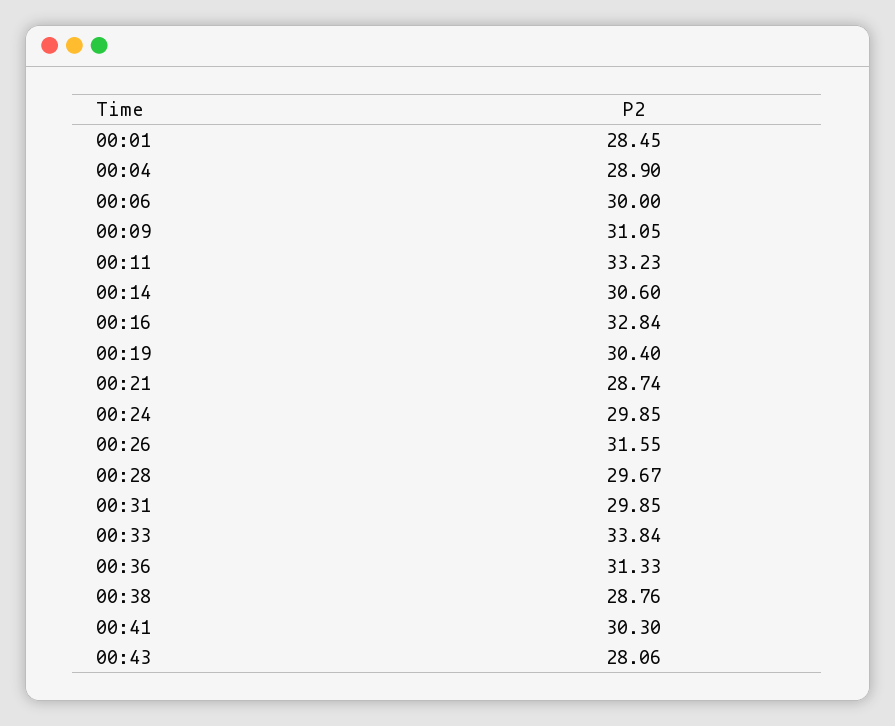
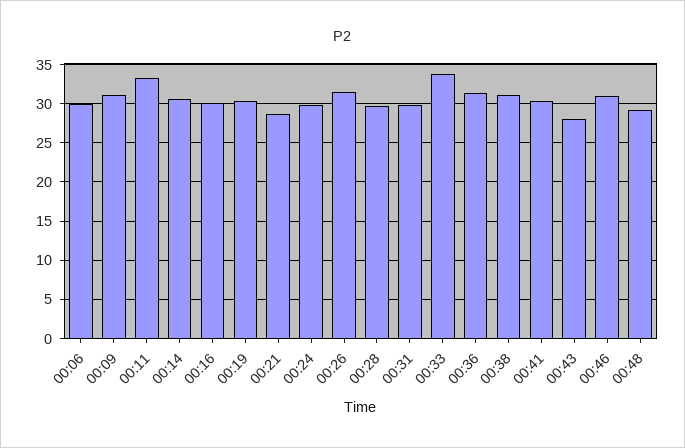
00:01: 28.45 -> none
00:04: 28.9 -> none
00:16: 32.84 -> 30
00:38: 28.76 -> 31
00:46: none -> 31
00:48: none -> 29

